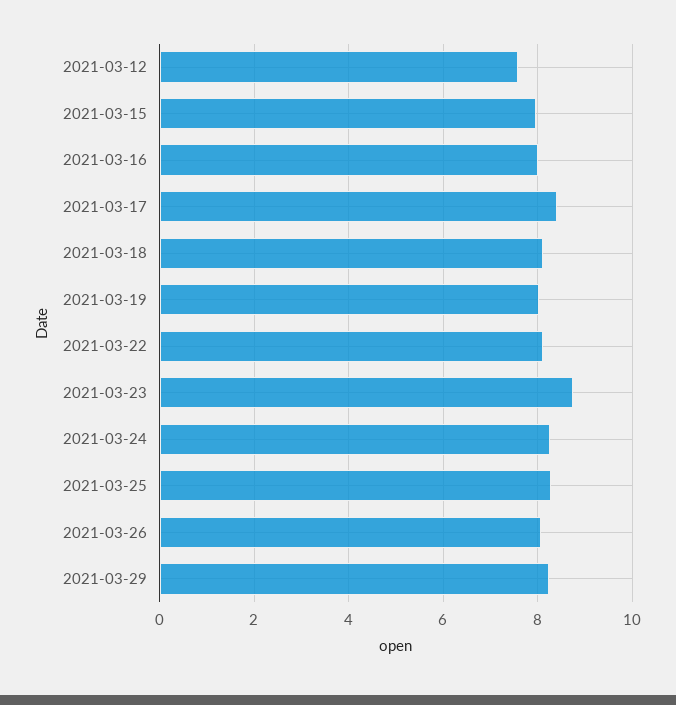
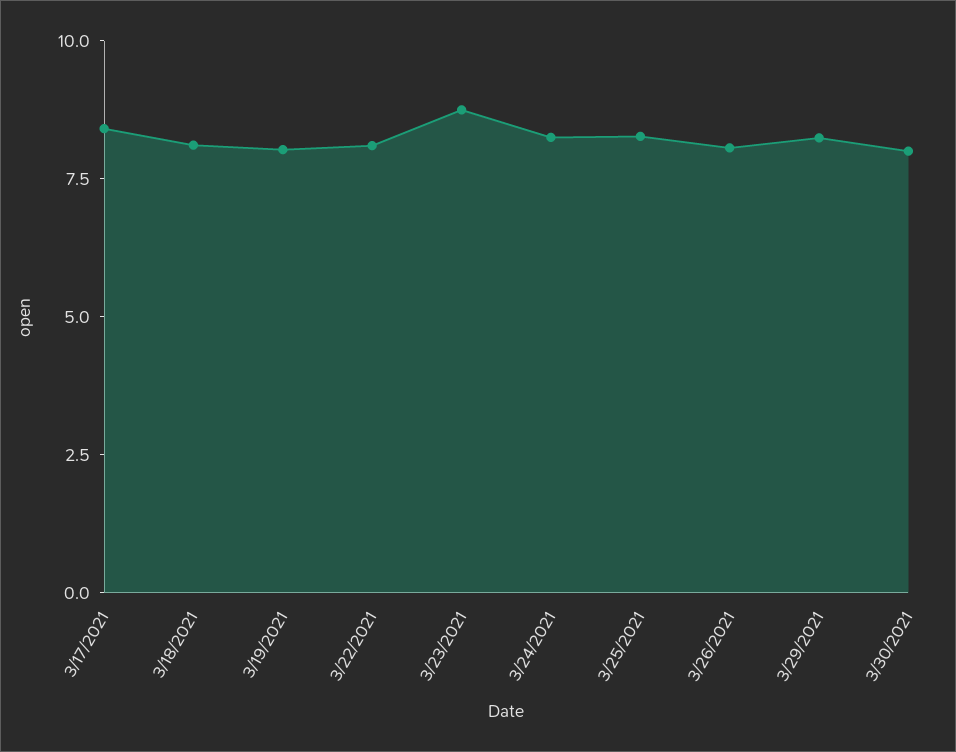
2021-03-12: 7.6 -> none
2021-03-15: 8 -> none
2021-03-16: 8 -> none
3/30/2021: none -> 8

